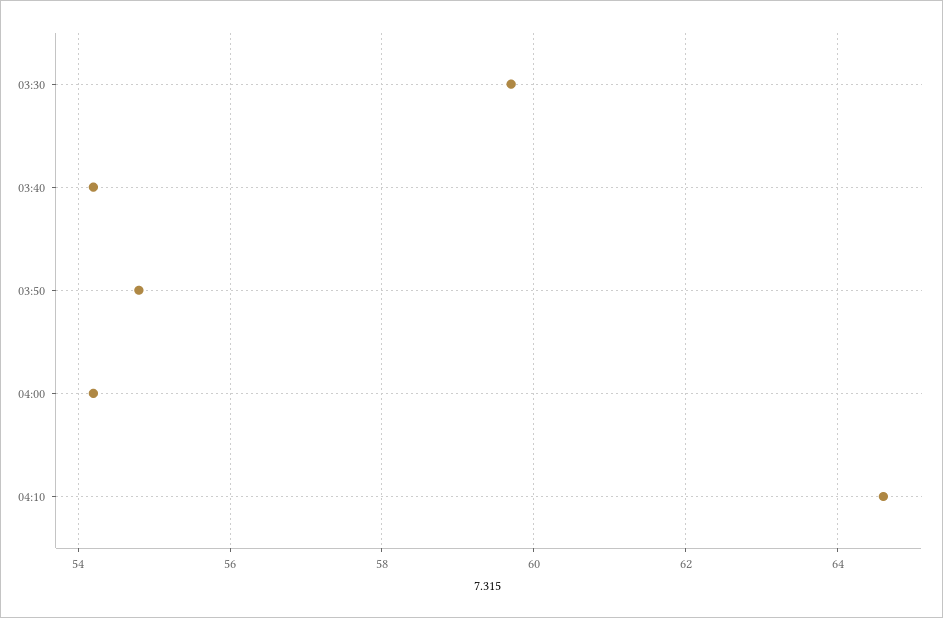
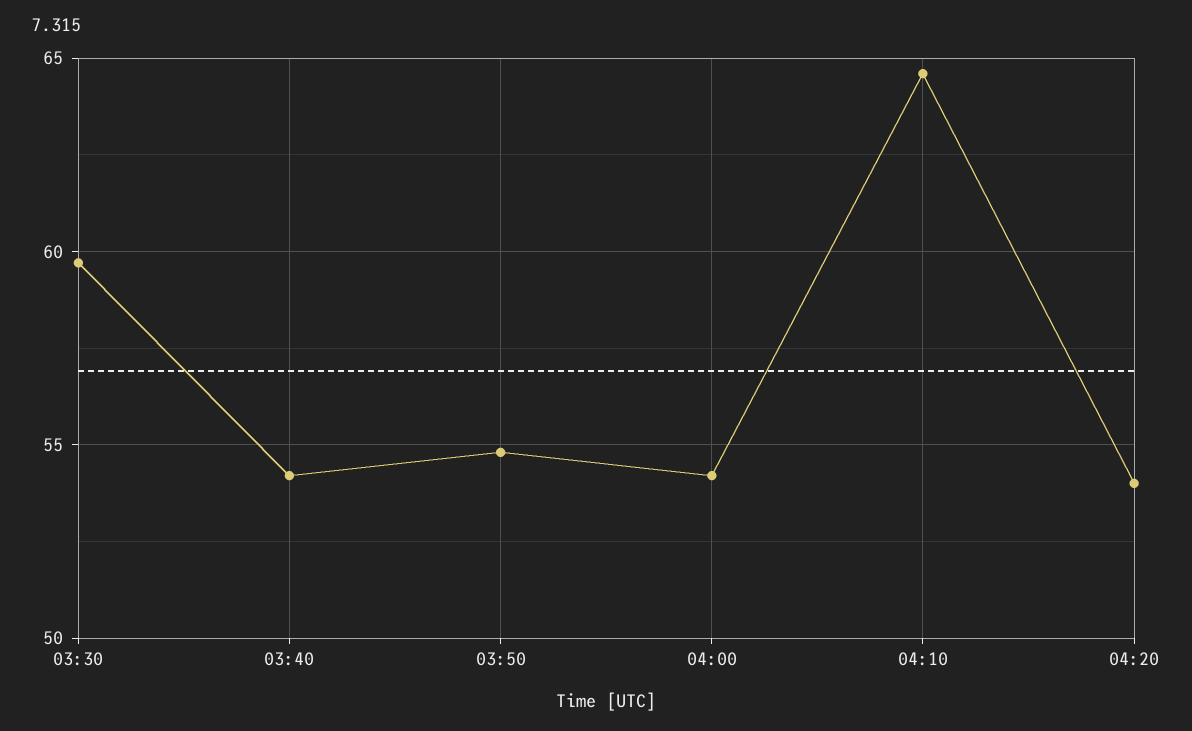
04:20: none -> 54

